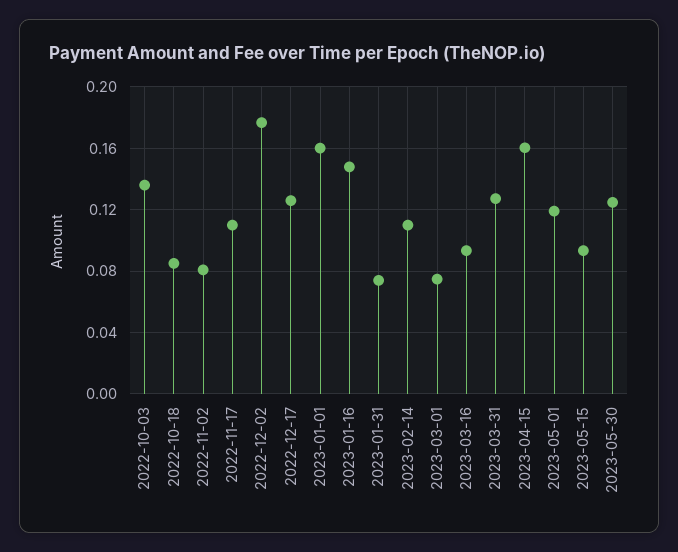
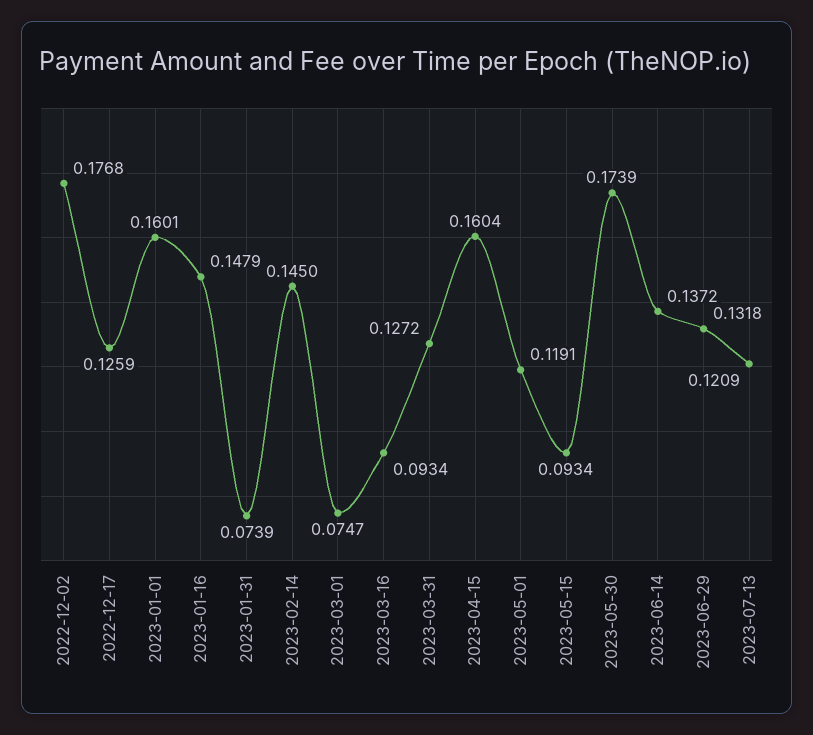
2022-10-03: 0.135 -> none
2022-10-18: 0.085 -> none
2022-11-02: 0.08 -> none
2022-11-17: 0.11 -> none
2023-02-14: 0.11 -> 0.145
2023-05-30: 0.125 -> 0.1739
2023-06-14: none -> 0.1372
2023-06-29: none -> 0.1318
2023-07-13: none -> 0.1209

